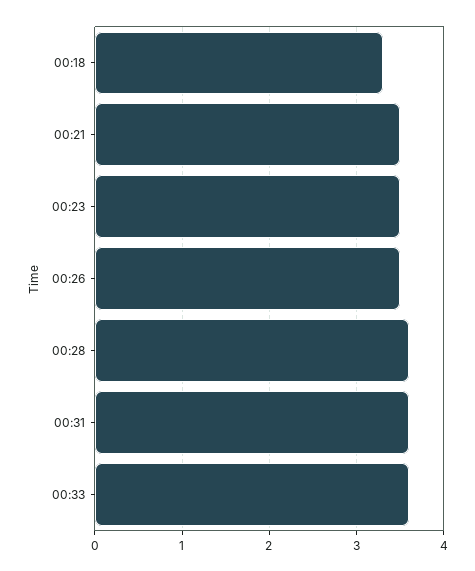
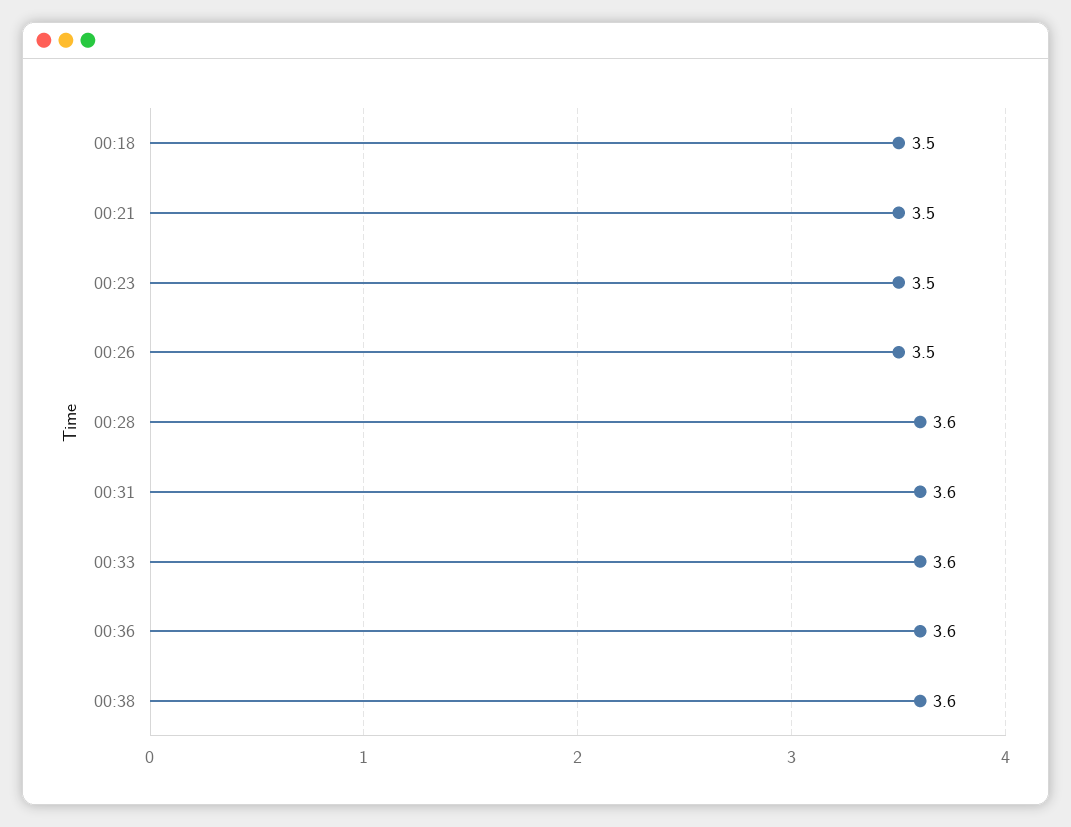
00:18: 3.3 -> 3.5
00:36: none -> 3.6
00:38: none -> 3.6

